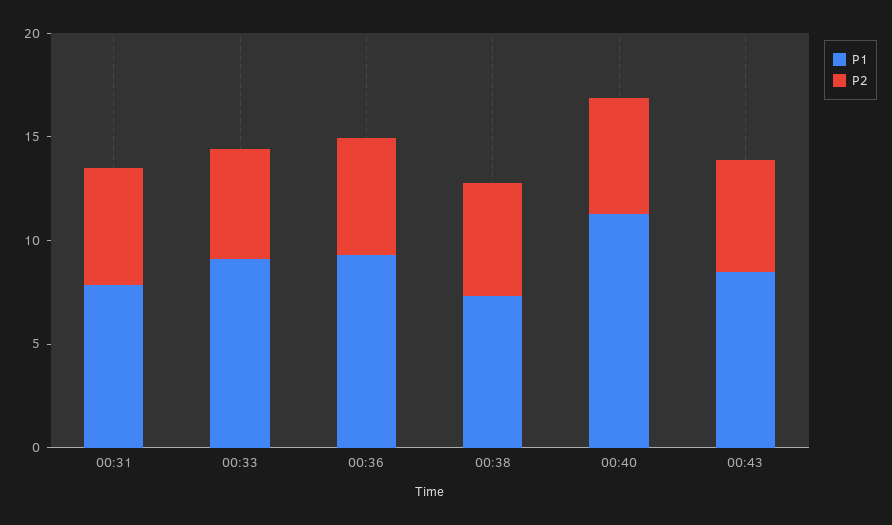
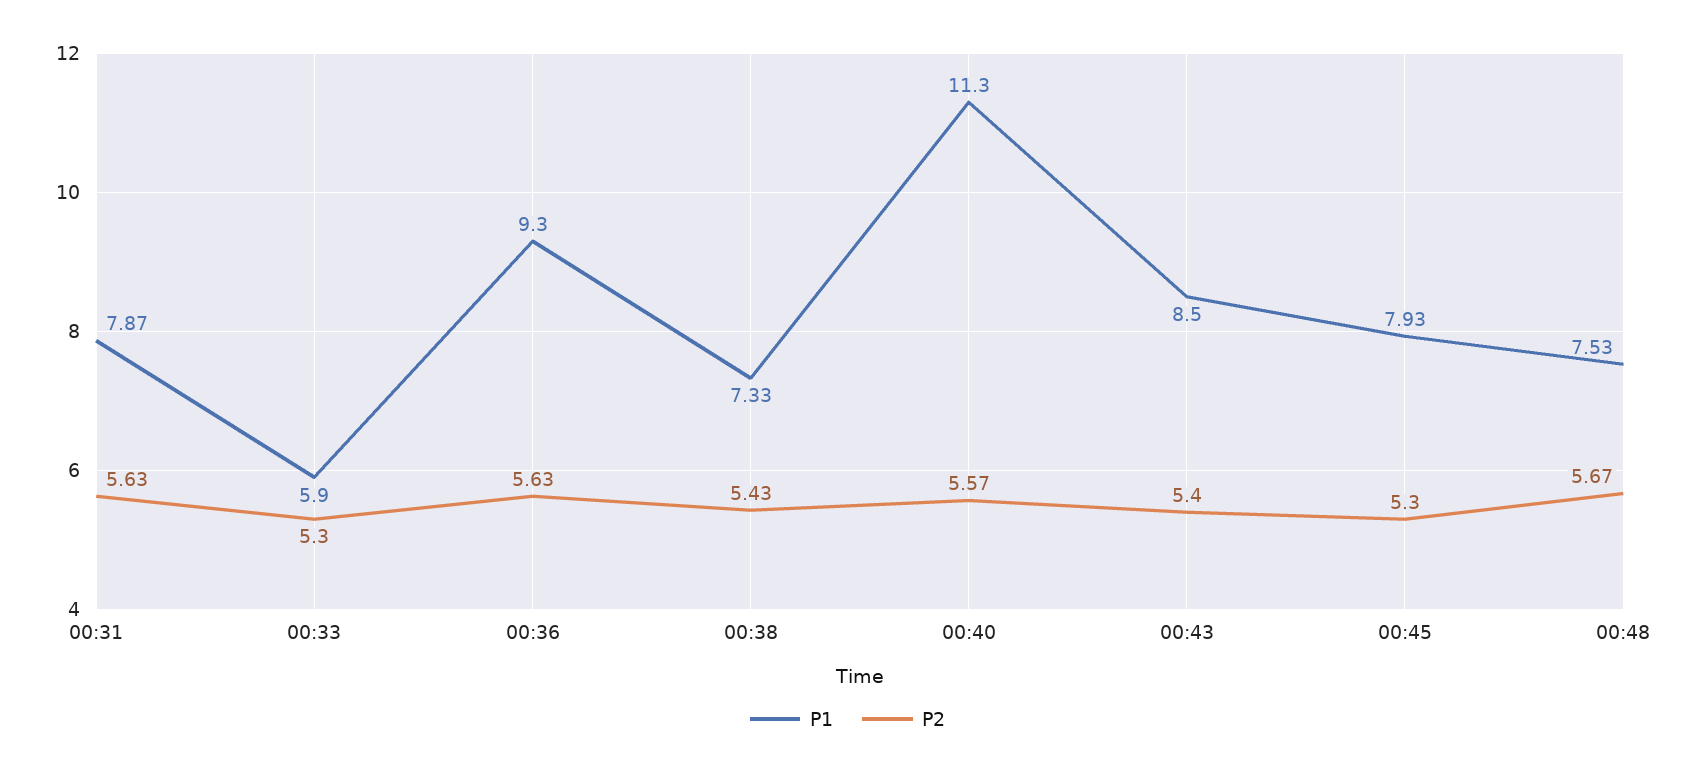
P1, 00:33: 9 -> 5.9
P1, 00:45: none -> 7.93
P2, 00:45: none -> 5.3
P1, 00:48: none -> 7.53
P2, 00:48: none -> 5.67

